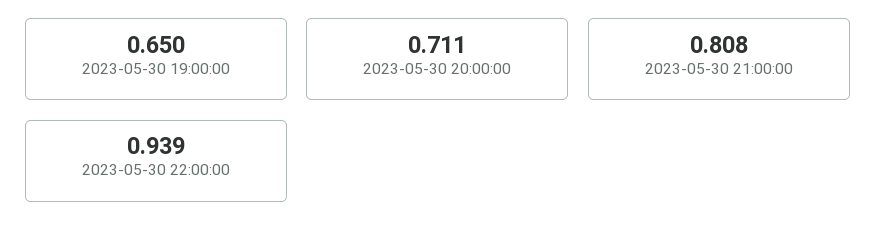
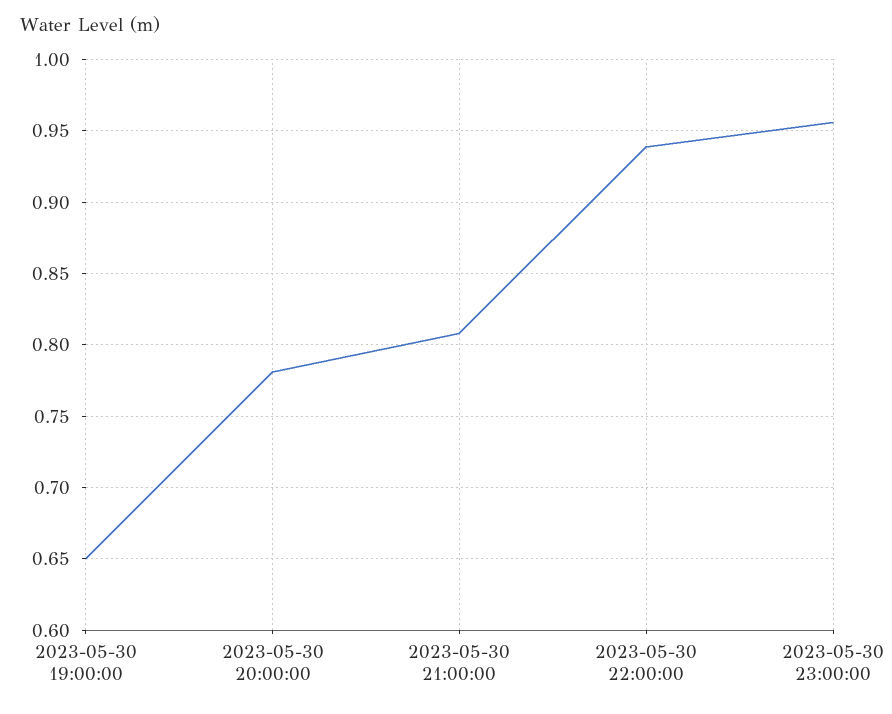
2023-05-30 20:00:00: 0.711 -> 0.78
2023-05-30 23:00:00: none -> 0.955

